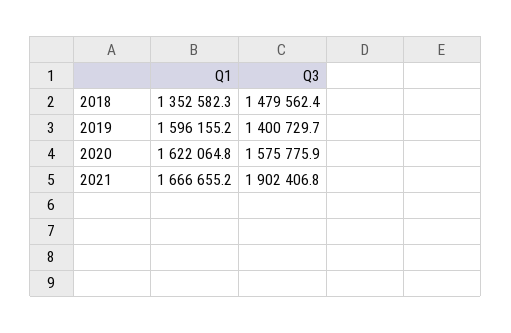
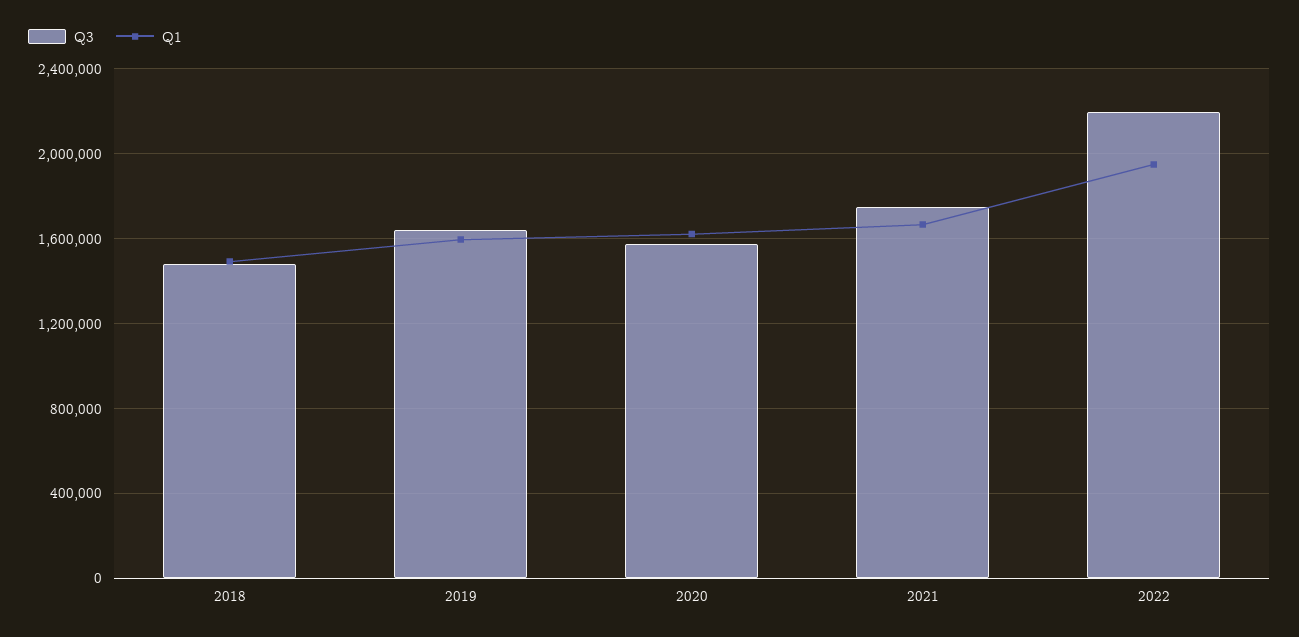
Q1, 2018: 1352582.3 -> 1500000
Q3, 2019: 1400729.7 -> 1650000
Q3, 2021: 1902406.8 -> 1750000
Q3, 2022: none -> 2200000
Q1, 2022: none -> 1950000

